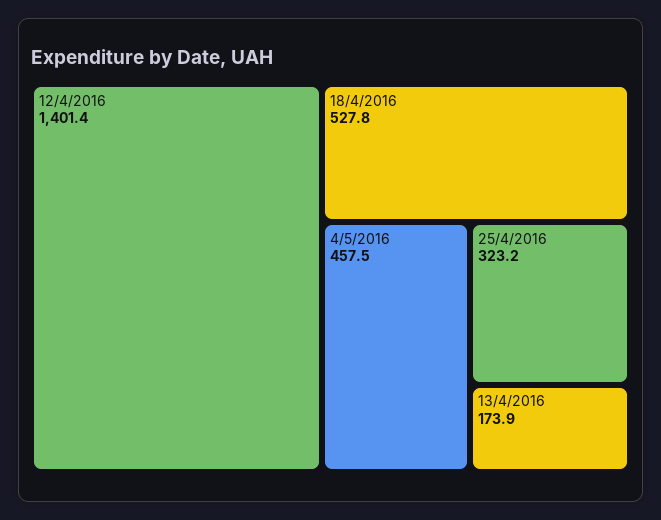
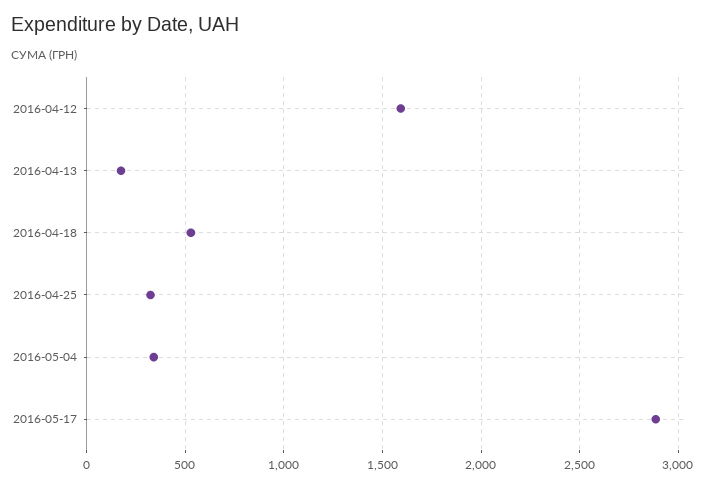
12/4/2016: 1401.4 -> 1600
4/5/2016: 457.5 -> 350
2016-05-17: none -> 2900

